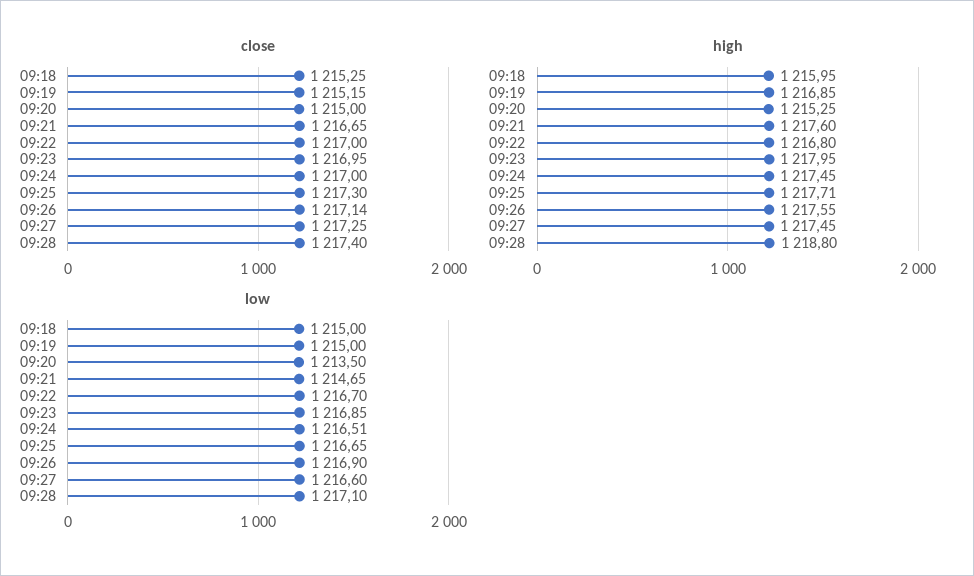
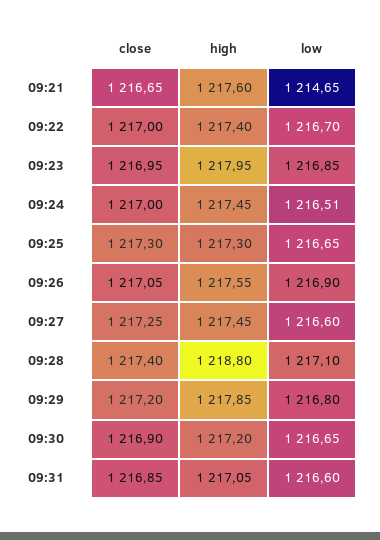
close, 09:18: 1215.25 -> none
close, 09:19: 1215.15 -> none
close, 09:20: 1215 -> none
close, 09:26: 1217.14 -> 1217.05
high, 09:18: 1215.95 -> none
high, 09:19: 1216.85 -> none
high, 09:20: 1215.25 -> none
high, 09:22: 1216.8 -> 1217.4
high, 09:25: 1217.71 -> 1217.3
low, 09:18: 1215 -> none
low, 09:19: 1215 -> none
low, 09:20: 1213.5 -> none
close, 09:29: none -> 1217.2
high, 09:29: none -> 1217.85
low, 09:29: none -> 1216.8
close, 09:30: none -> 1216.9
high, 09:30: none -> 1217.2
low, 09:30: none -> 1216.65
close, 09:31: none -> 1216.85
high, 09:31: none -> 1217.05
low, 09:31: none -> 1216.6

